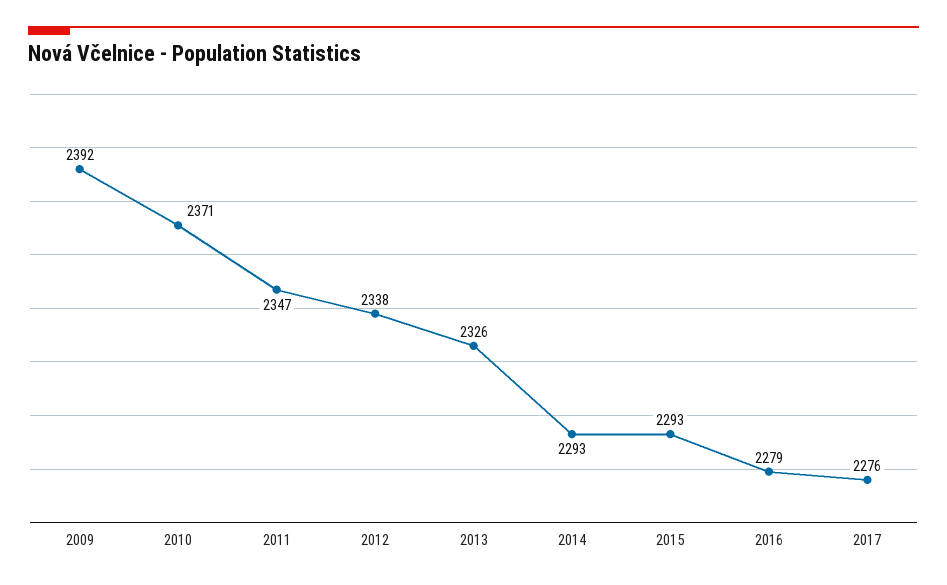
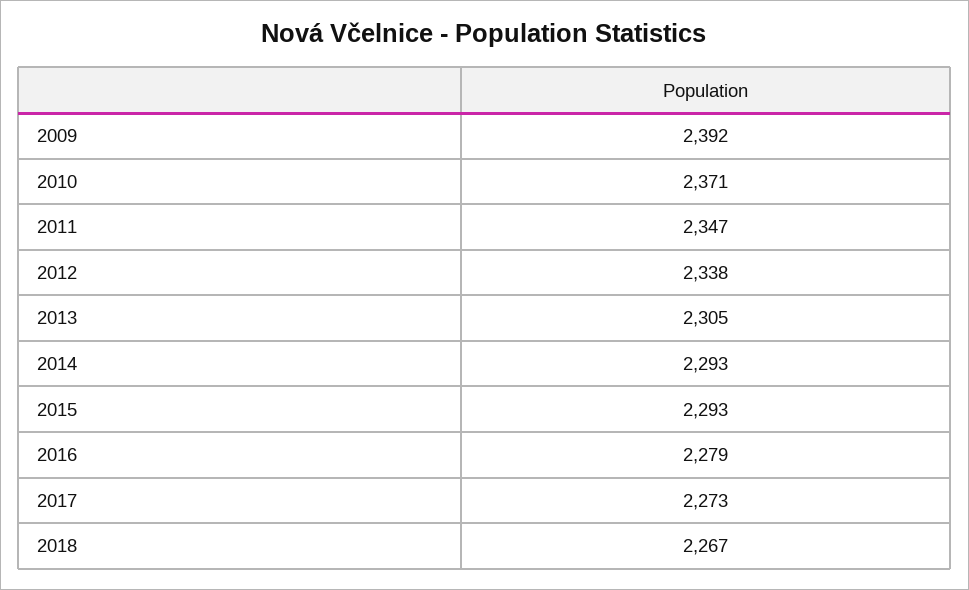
2013: 2326 -> 2305
2017: 2276 -> 2273
2018: none -> 2267

